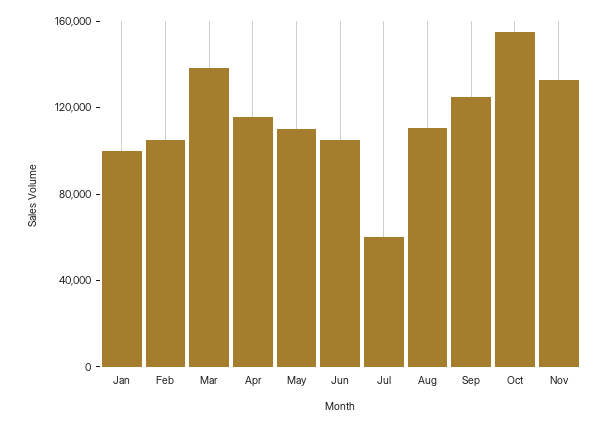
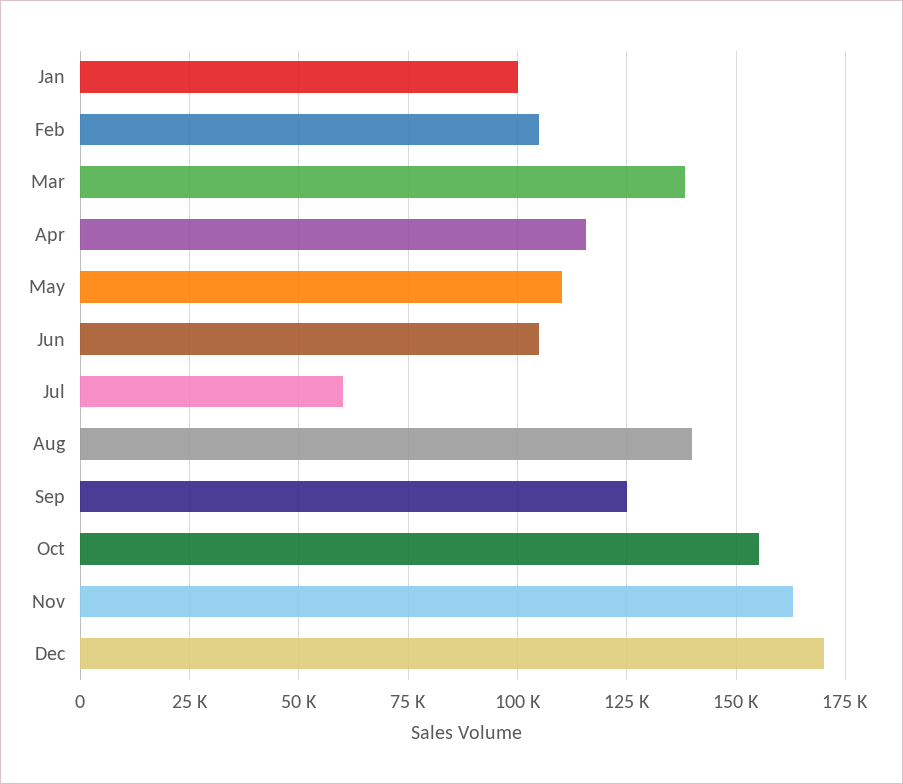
Aug: 110000 -> 140000
Nov: 130000 -> 162500
Dec: none -> 170000

